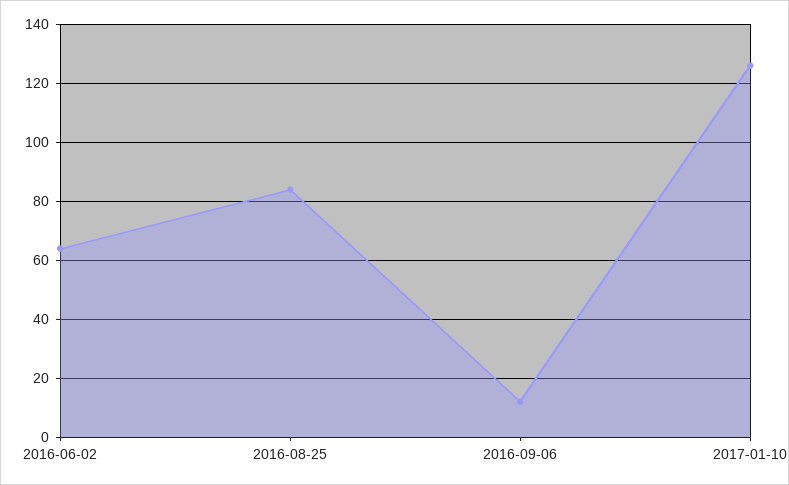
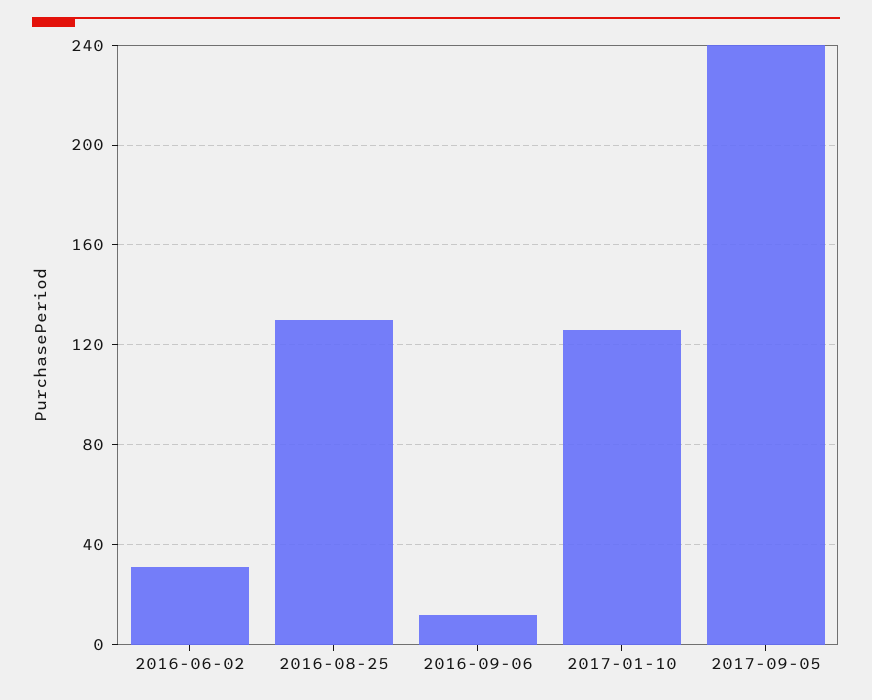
2016-06-02: 65 -> 30
2016-08-25: 85 -> 130
2017-09-05: none -> 240

